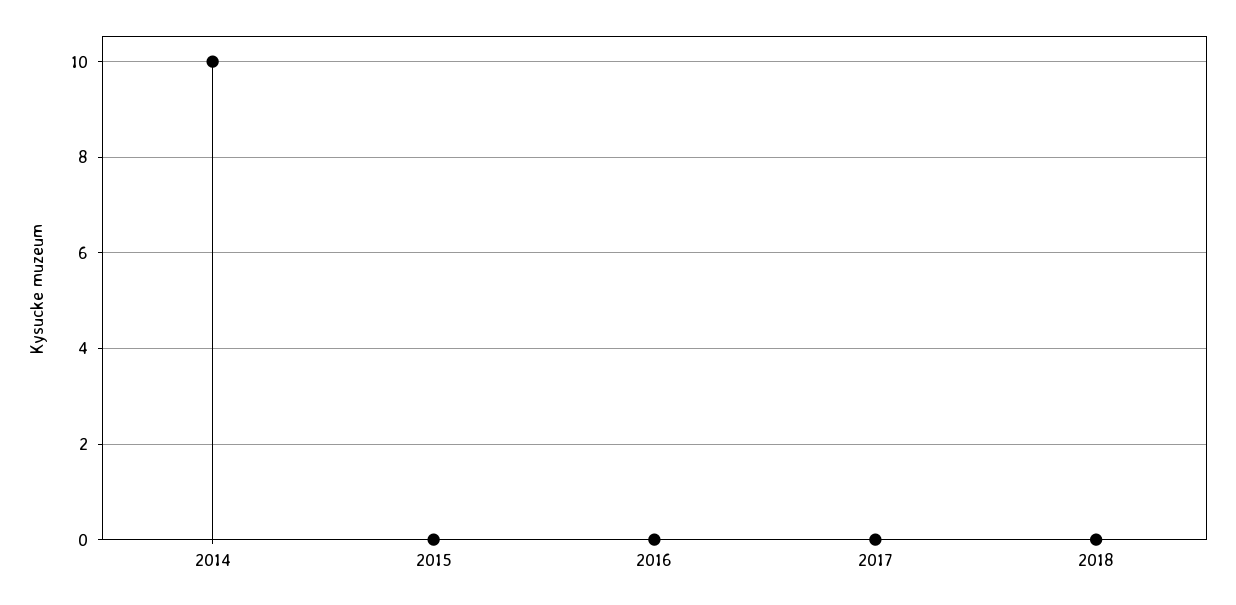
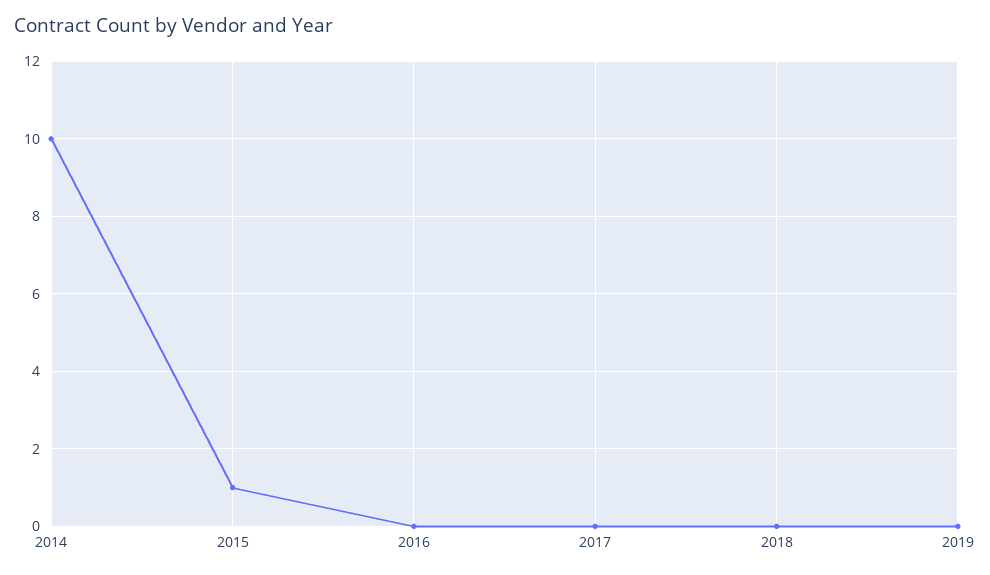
2015: 0 -> 1
2019: none -> 0

